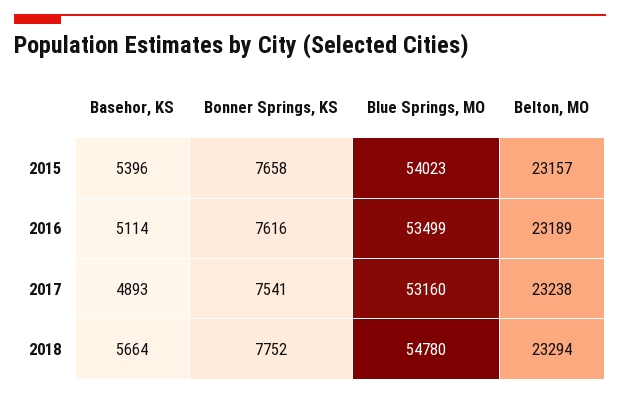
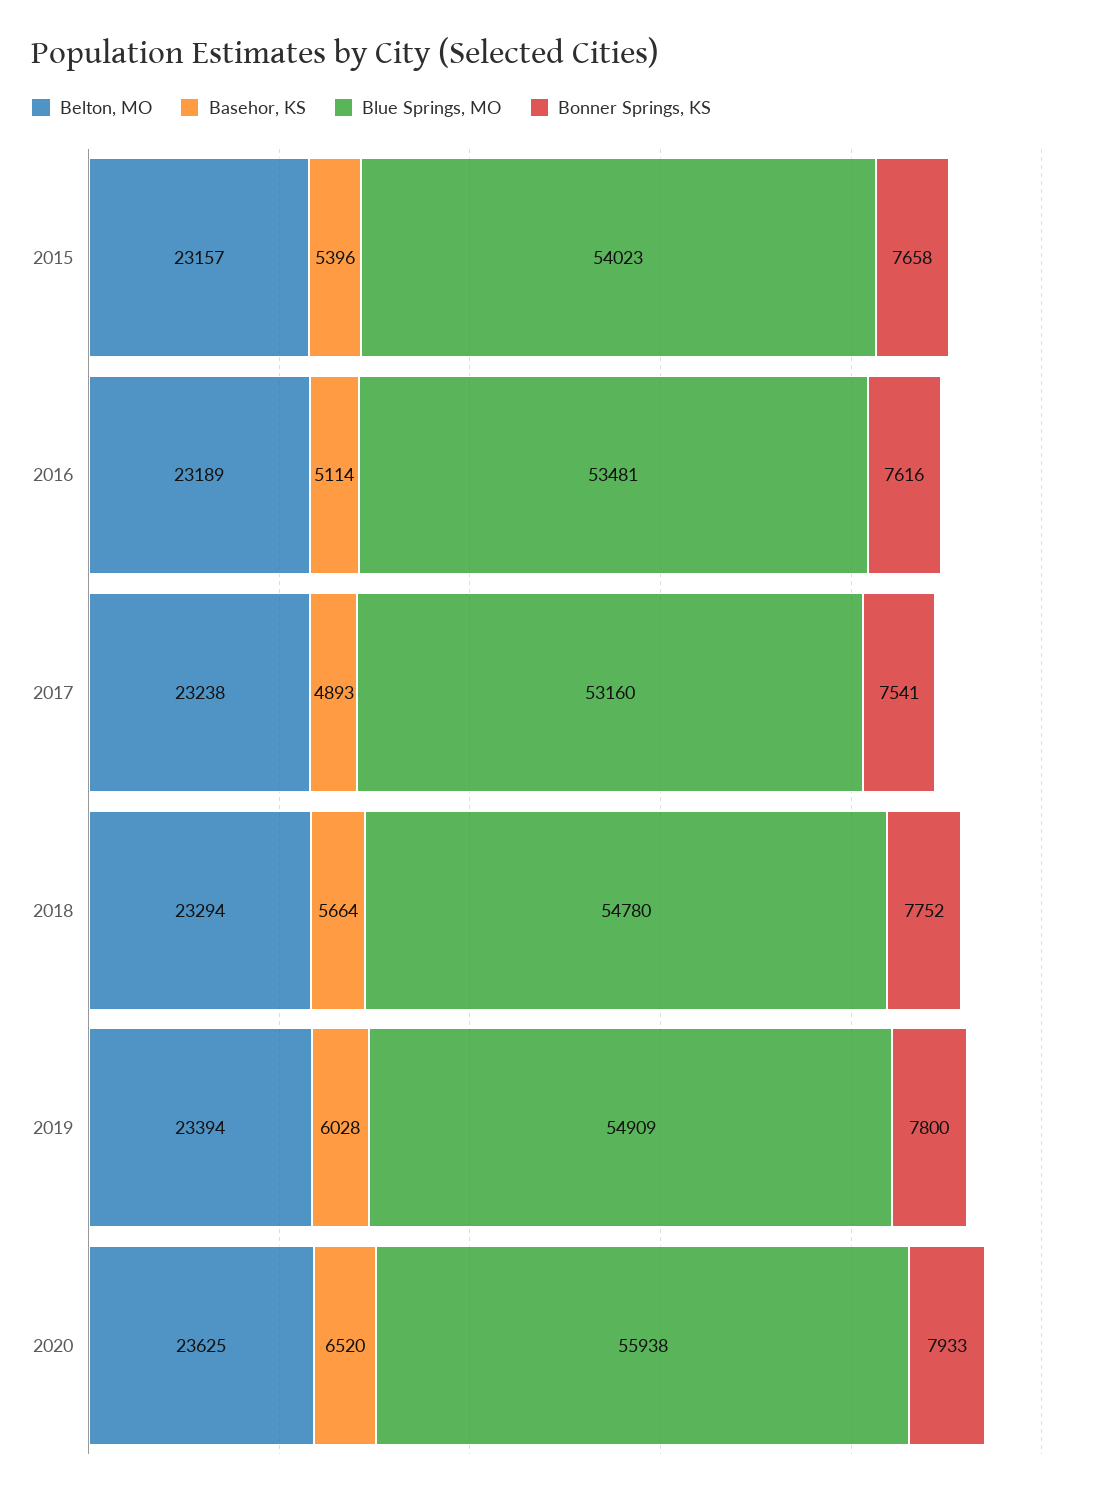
Blue Springs, MO, 2016: 53499 -> 53481
Belton, MO, 2019: none -> 23394
Basehor, KS, 2019: none -> 6028
Blue Springs, MO, 2019: none -> 54909
Bonner Springs, KS, 2019: none -> 7800
Belton, MO, 2020: none -> 23625
Basehor, KS, 2020: none -> 6520
Blue Springs, MO, 2020: none -> 55938
Bonner Springs, KS, 2020: none -> 7933

